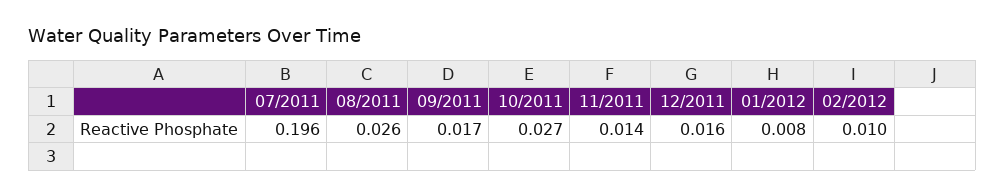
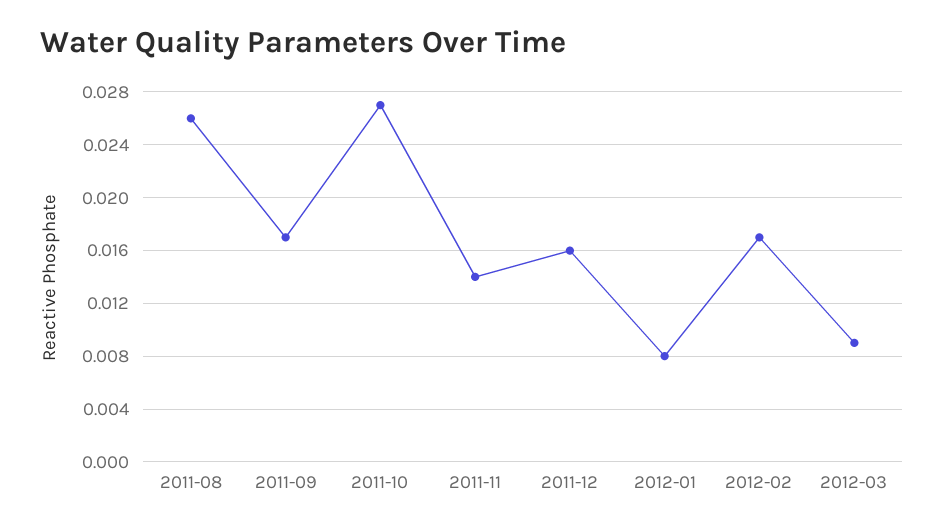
07/2011: 0.196 -> none
02/2012: 0.01 -> 0.017
2012-03: none -> 0.009

